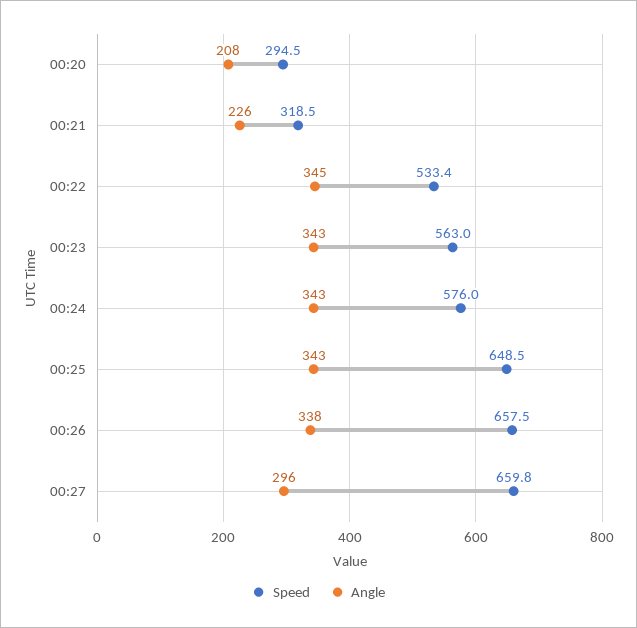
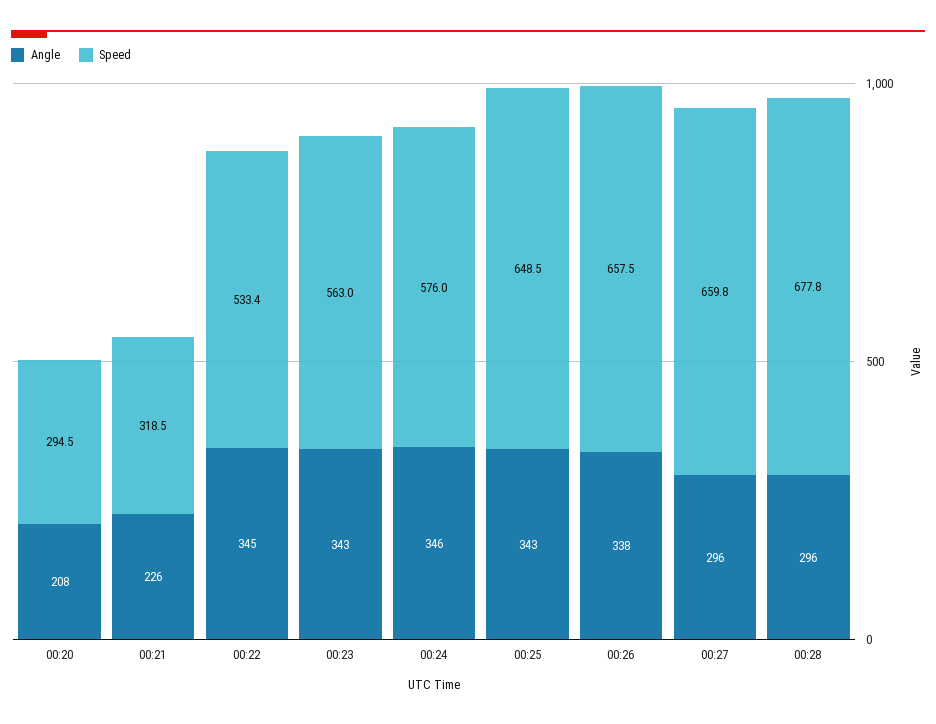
Angle, 00:24: 343 -> 346
Angle, 00:28: none -> 296
Speed, 00:28: none -> 677.8

